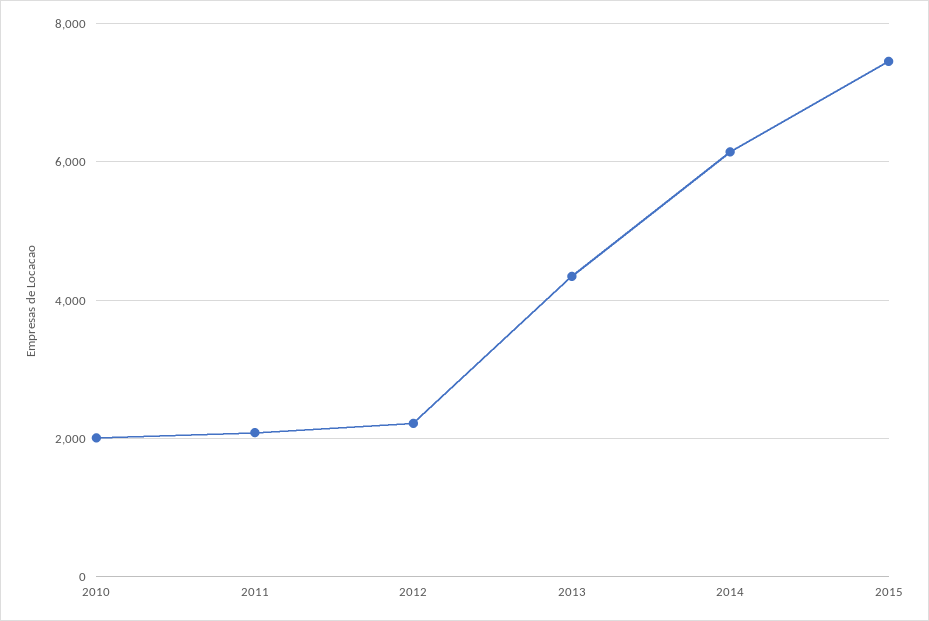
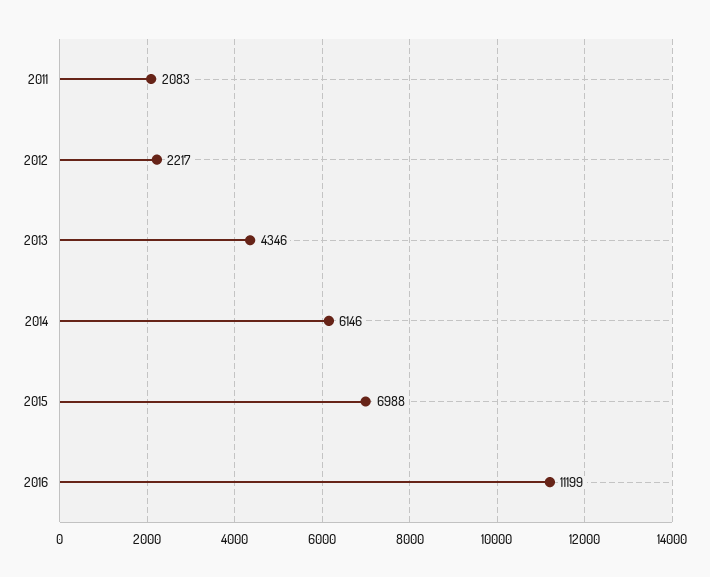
2010: 2000 -> none
2015: 7400 -> 6988
2016: none -> 11199

